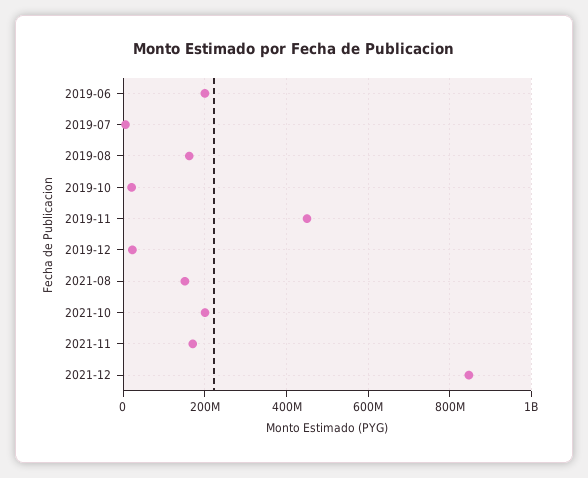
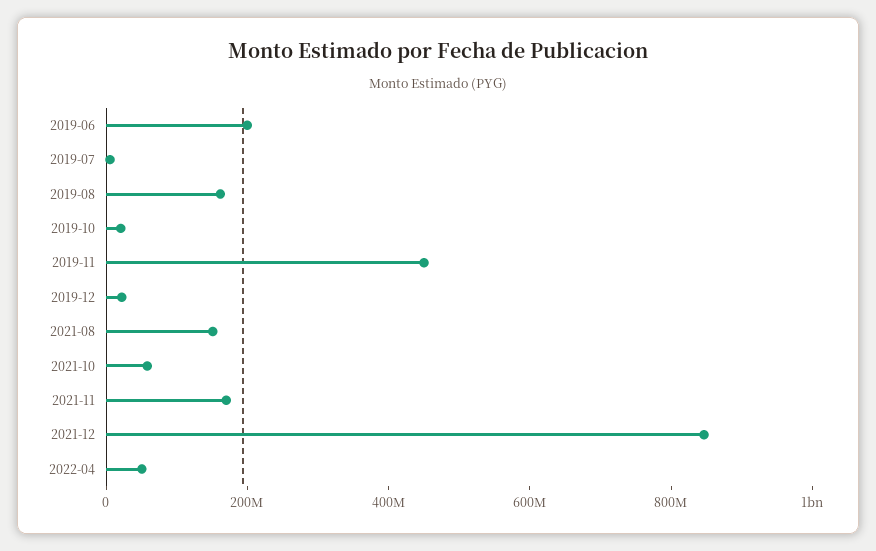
2021-10: 200000000 -> 50000000
2022-04: none -> 50000000

